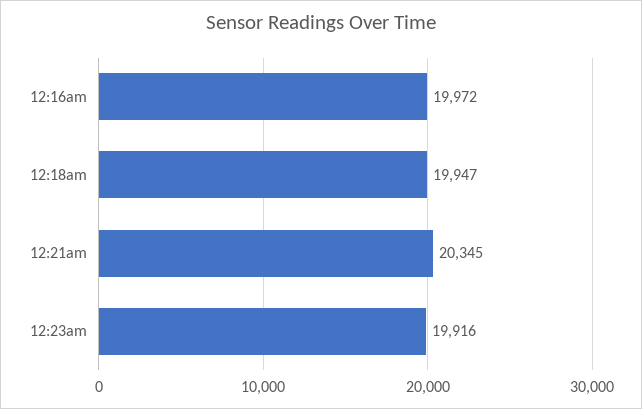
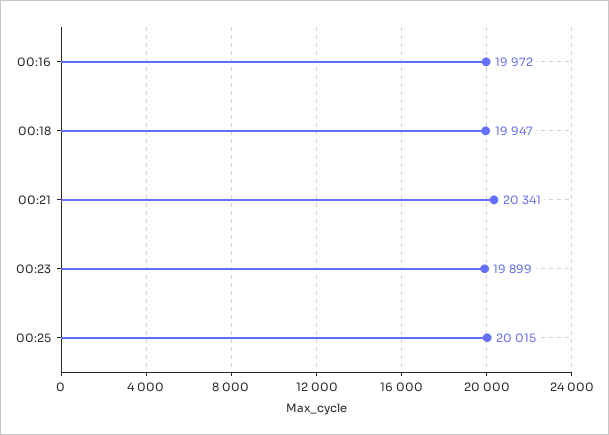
12:21am: 20345 -> 20341
12:23am: 19916 -> 19899
00:25: none -> 20015

